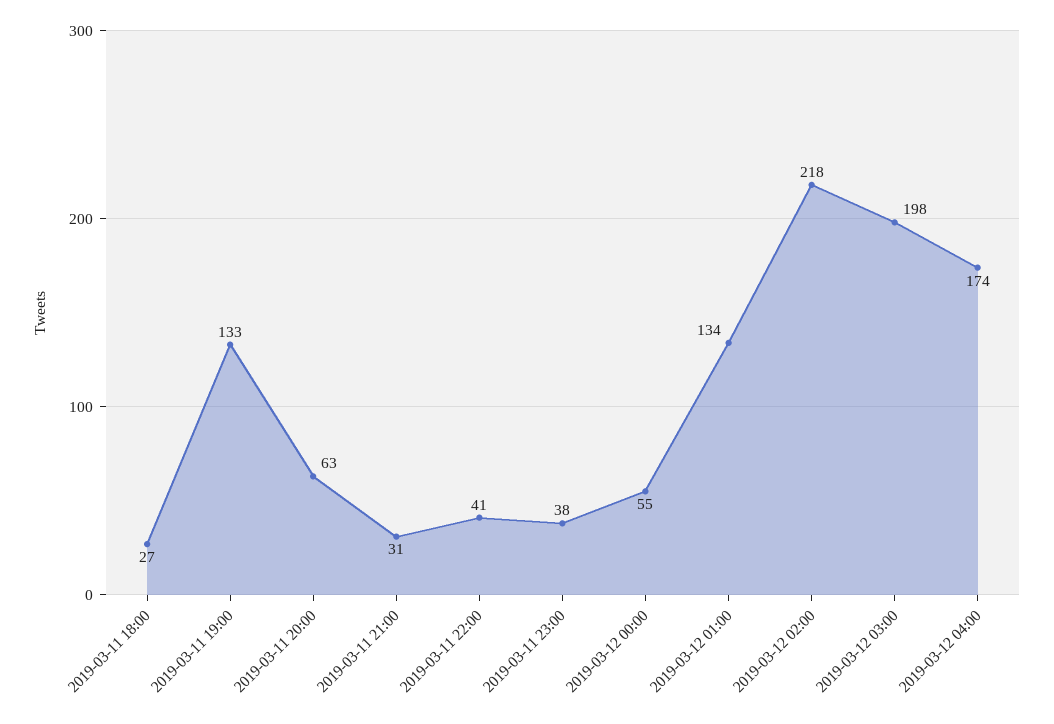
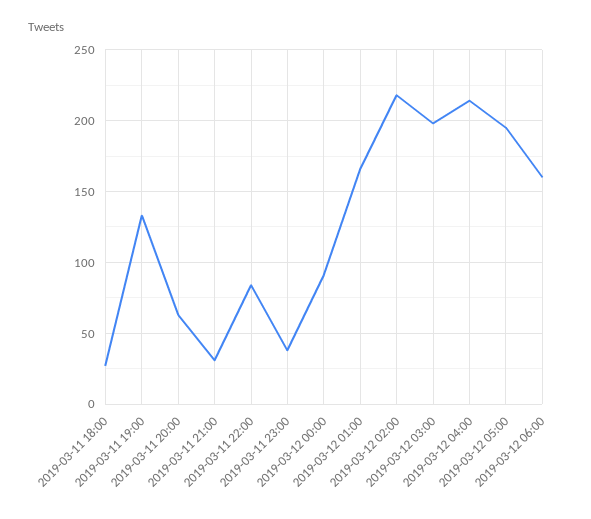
2019-03-11 22:00: 41 -> 85
2019-03-12 00:00: 55 -> 90
2019-03-12 01:00: 134 -> 165
2019-03-12 04:00: 174 -> 215
2019-03-12 05:00: none -> 195
2019-03-12 06:00: none -> 160

